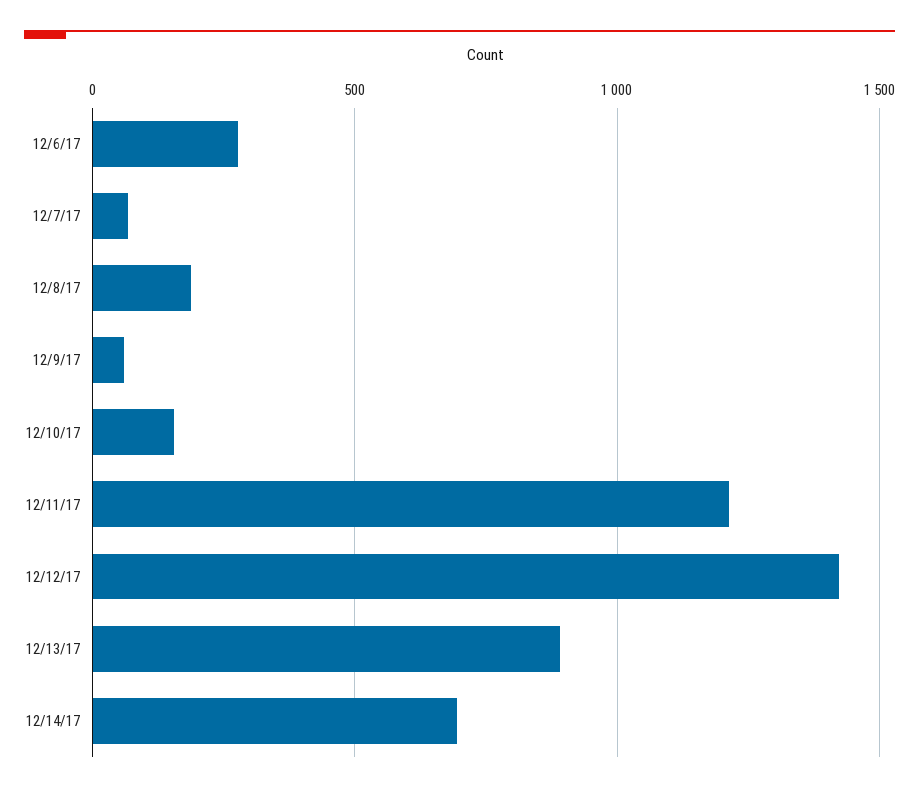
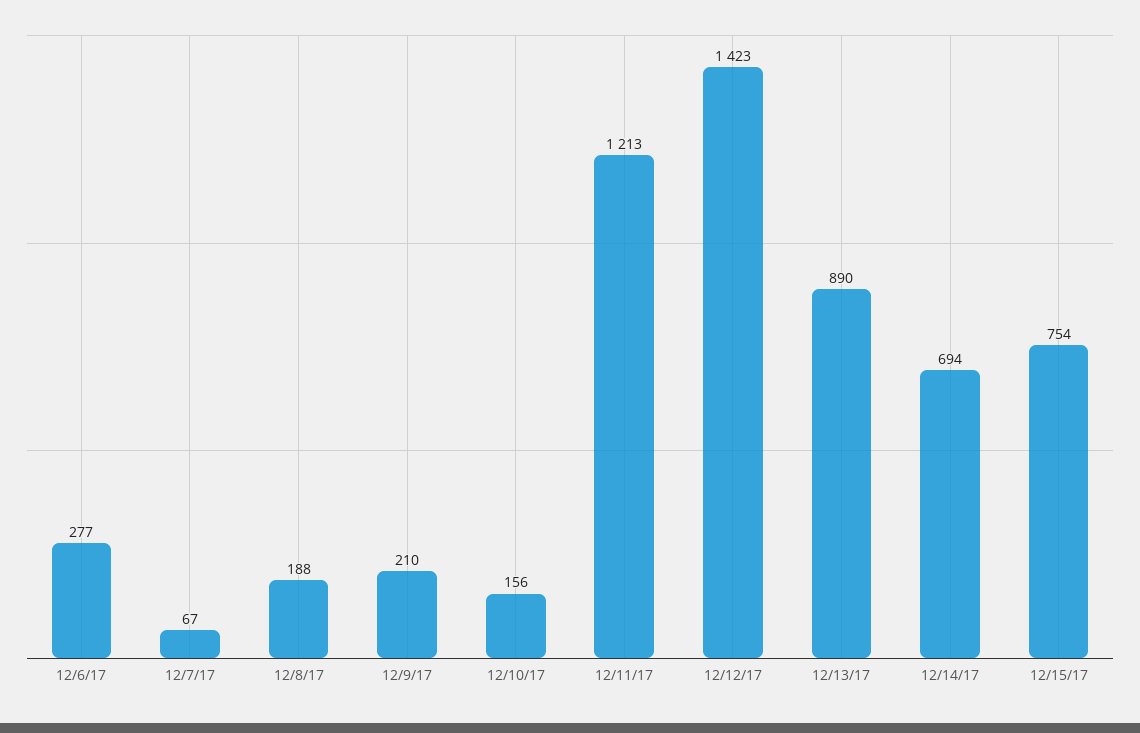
12/9/17: 50 -> 210
12/15/17: none -> 754

